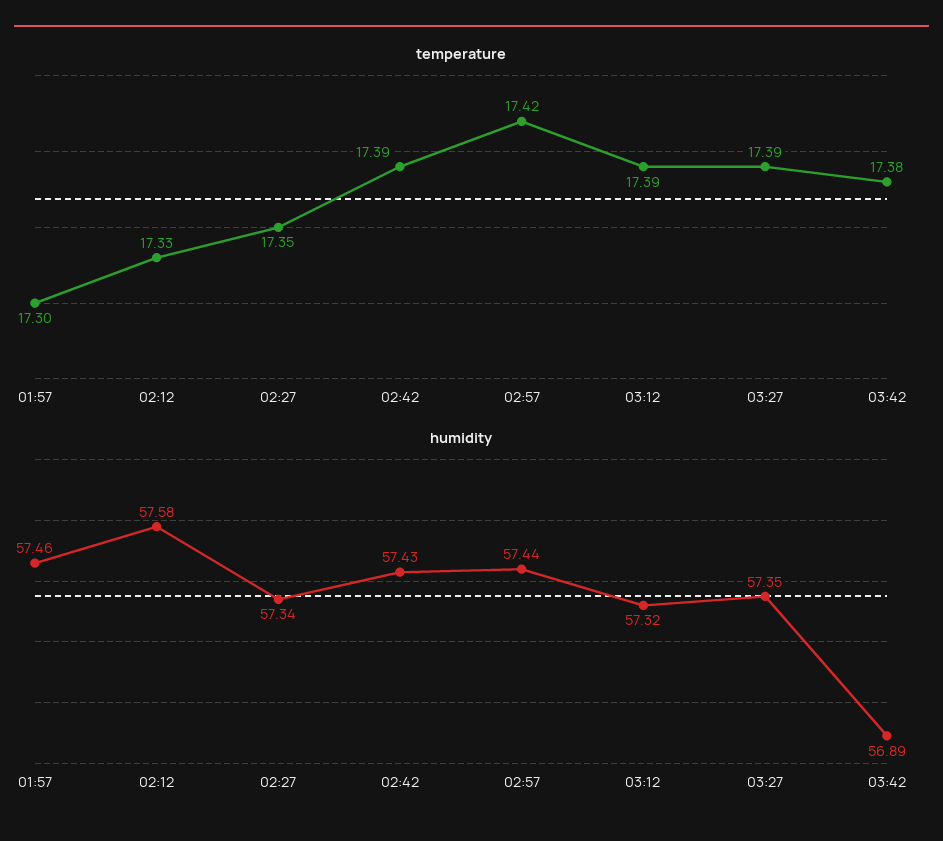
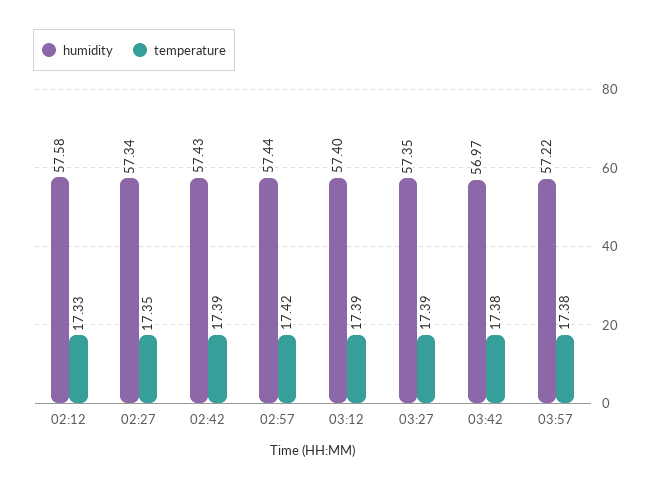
temperature, 01:57: 17.3 -> none
humidity, 01:57: 57.46 -> none
humidity, 03:12: 57.32 -> 57.4
humidity, 03:42: 56.89 -> 56.97
humidity, 03:57: none -> 57.22
temperature, 03:57: none -> 17.38

